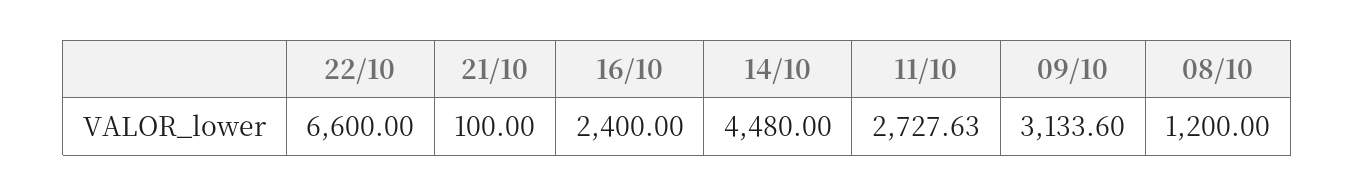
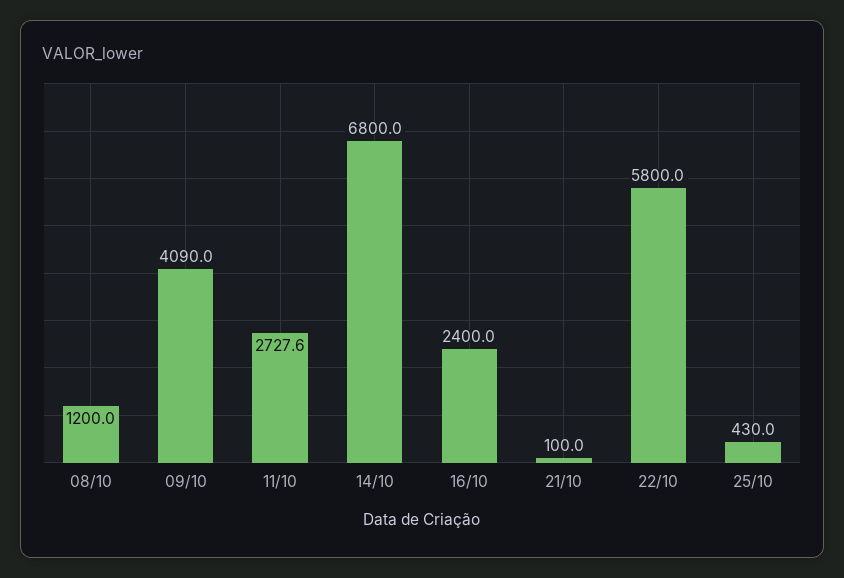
22/10: 6600 -> 5800
14/10: 4480 -> 6800
09/10: 3133.6 -> 4090
25/10: none -> 430

